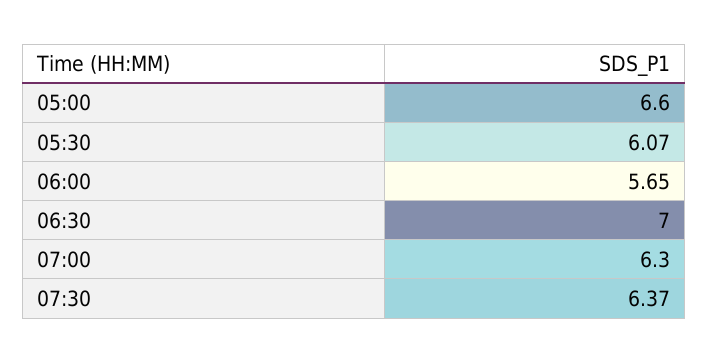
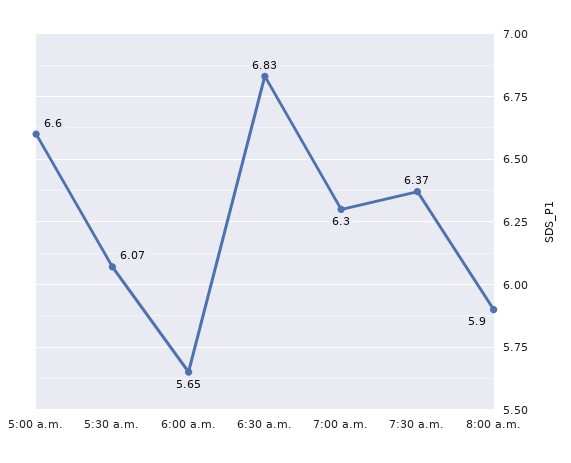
06:30: 7 -> 6.83
8:00 a.m.: none -> 5.9

